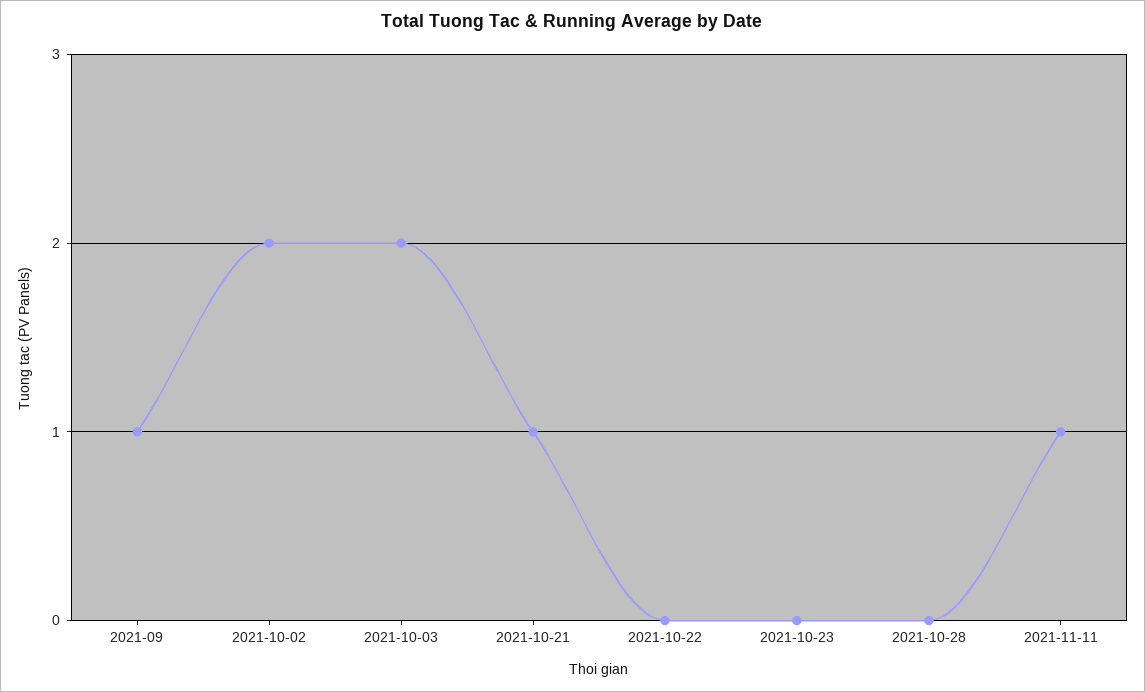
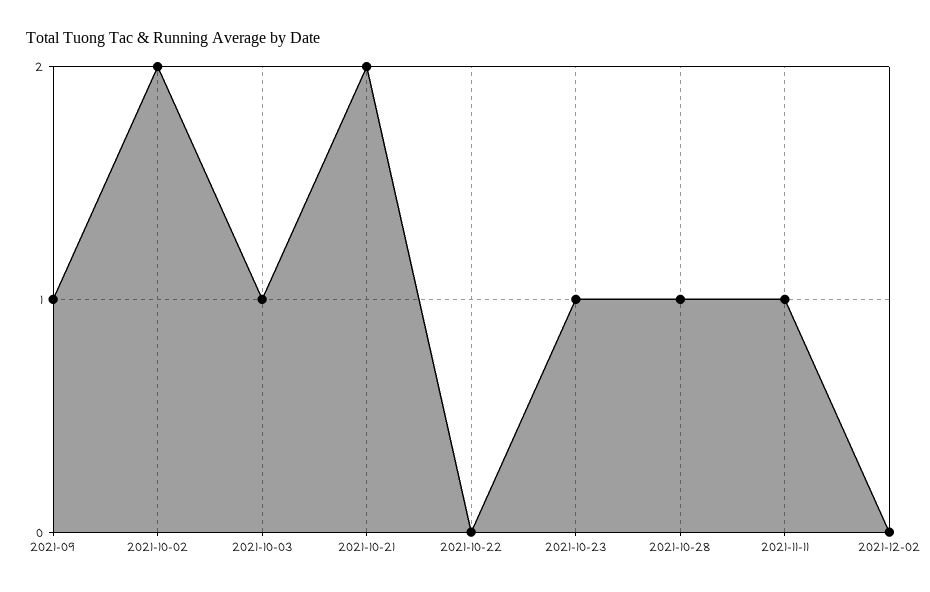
2021-10-03: 2 -> 1
2021-10-21: 1 -> 2
2021-10-23: 0 -> 1
2021-10-28: 0 -> 1
2021-12-02: none -> 0

